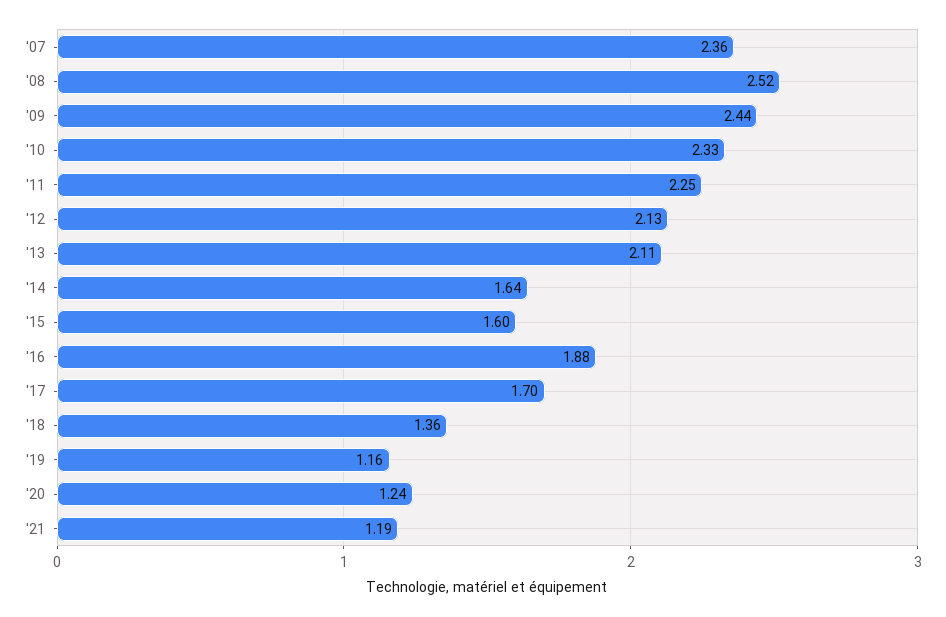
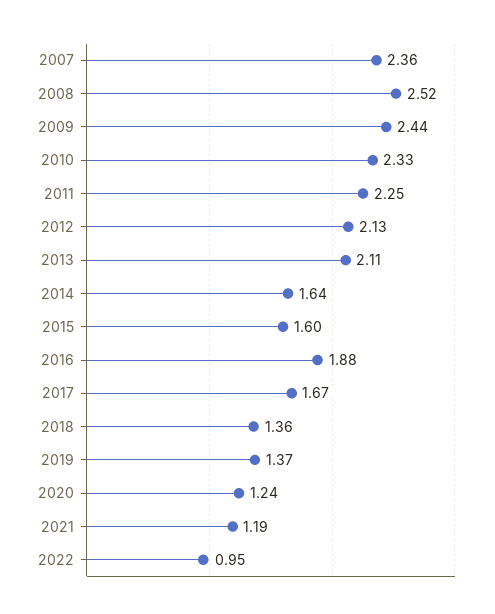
'17: 1.7 -> 1.67
'19: 1.16 -> 1.37
2022: none -> 0.95

